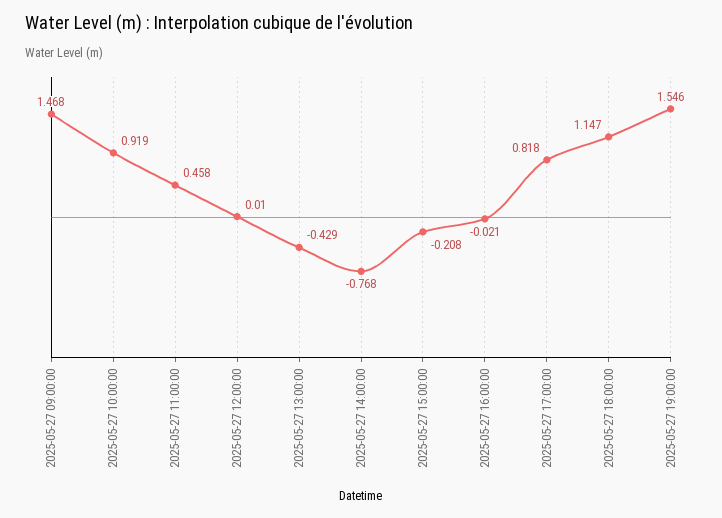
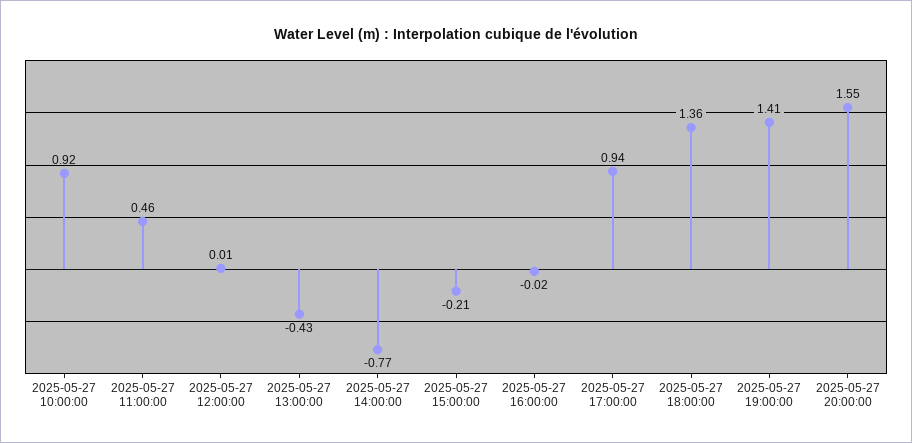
2025-05-27 09:00:00: 1.468 -> none
2025-05-27 17:00:00: 0.818 -> 0.94
2025-05-27 18:00:00: 1.147 -> 1.36
2025-05-27 19:00:00: 1.546 -> 1.41
2025-05-27 20:00:00: none -> 1.55

